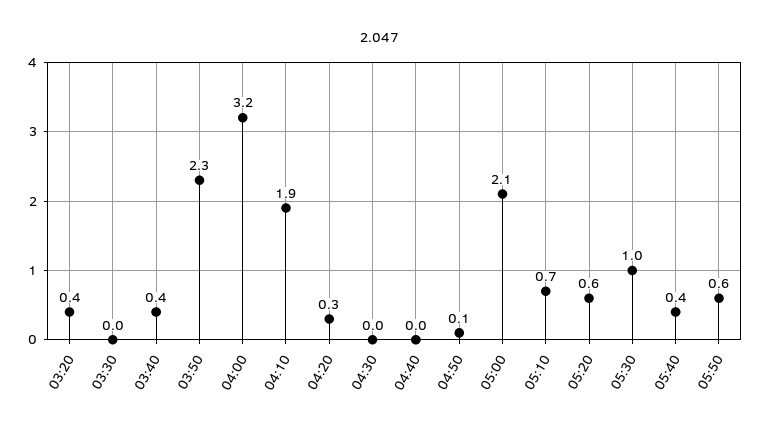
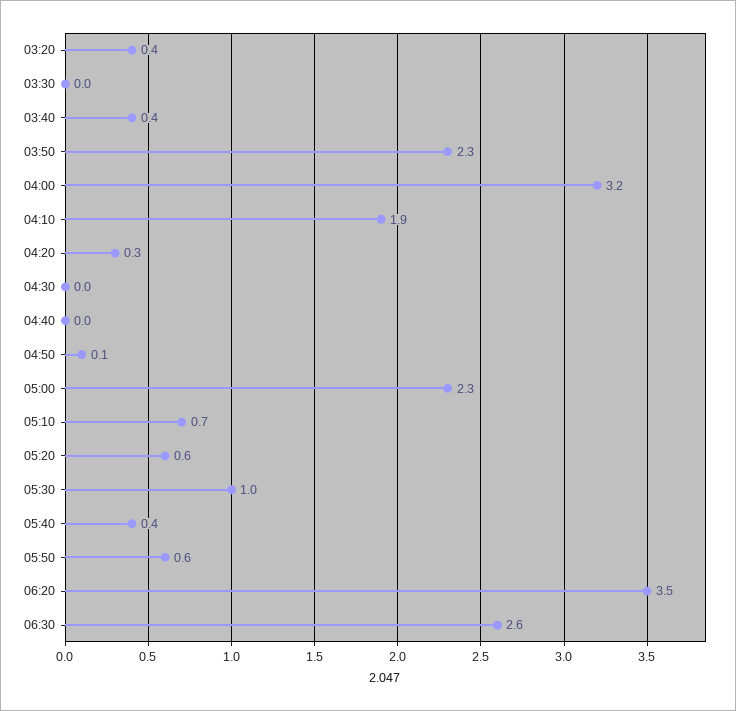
05:00: 2.1 -> 2.3
06:20: none -> 3.5
06:30: none -> 2.6

